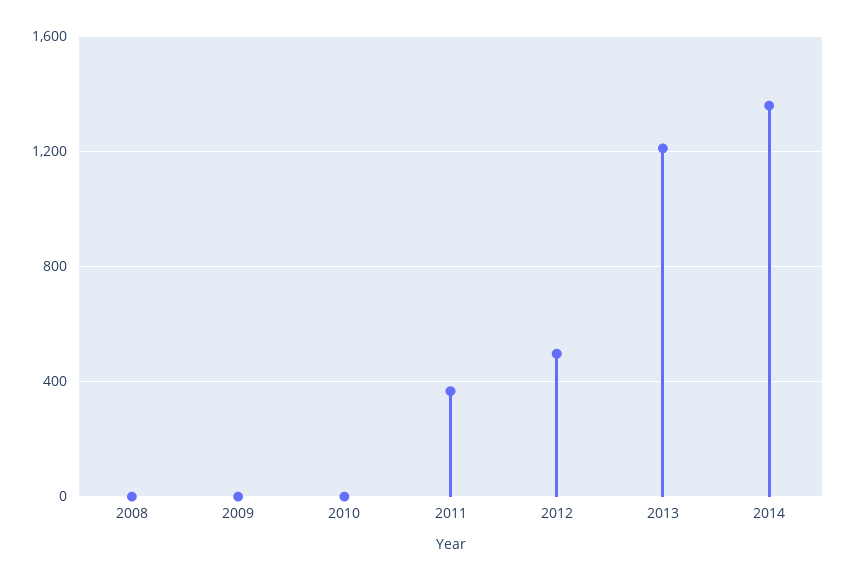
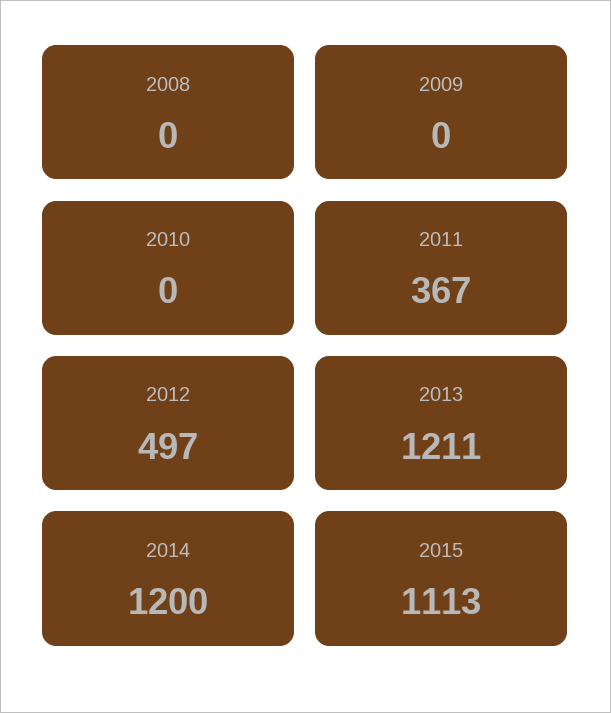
2014: 1350 -> 1200
2015: none -> 1113

